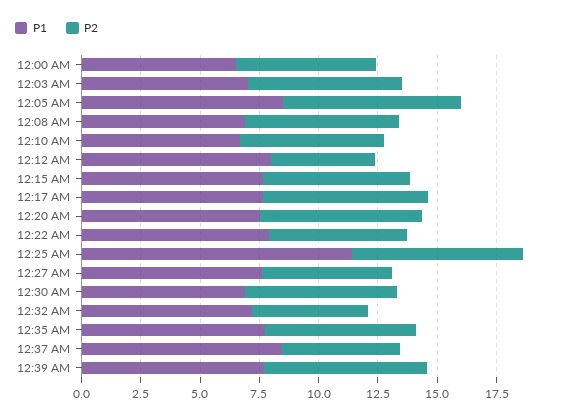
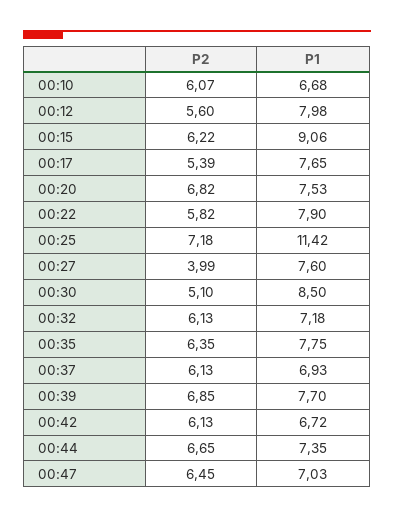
P1, 12:00 AM: 6.5 -> none
P2, 12:00 AM: 6 -> none
P1, 12:03 AM: 7 -> none
P2, 12:03 AM: 6.5 -> none
P1, 12:05 AM: 8.5 -> none
P2, 12:05 AM: 7.5 -> none
P1, 12:08 AM: 7 -> none
P2, 12:08 AM: 6.5 -> none
P2, 12:12 AM: 4.5 -> 5.6
P1, 12:15 AM: 7.5 -> 9.06
P2, 12:17 AM: 7 -> 5.39
P2, 12:27 AM: 5.5 -> 3.99
P1, 12:30 AM: 7 -> 8.5
P2, 12:30 AM: 6.5 -> 5.1
P2, 12:32 AM: 5 -> 6.13
P1, 12:37 AM: 8.5 -> 6.93
P2, 12:37 AM: 5 -> 6.13
P2, 00:42: none -> 6.13
P1, 00:42: none -> 6.72
P2, 00:44: none -> 6.65
P1, 00:44: none -> 7.35
P2, 00:47: none -> 6.45
P1, 00:47: none -> 7.03

